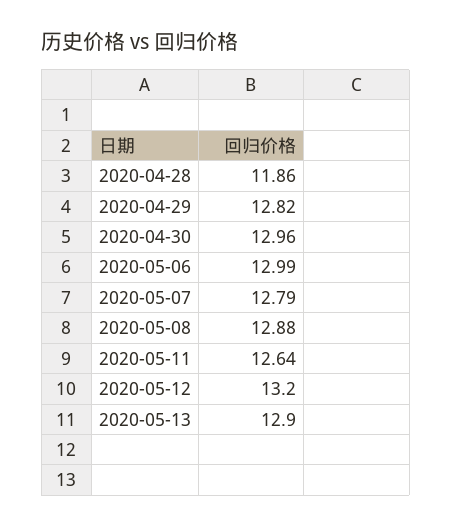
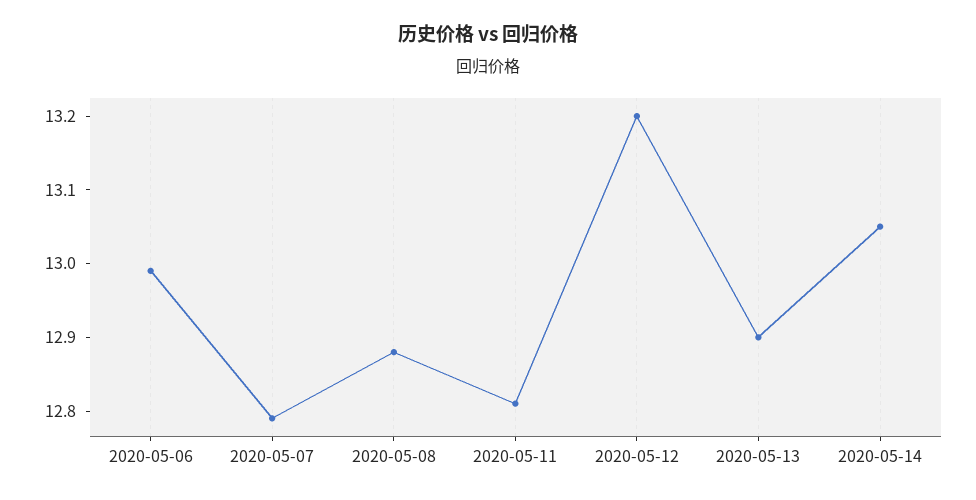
2020-04-28: 11.86 -> none
2020-04-29: 12.82 -> none
2020-04-30: 12.96 -> none
2020-05-11: 12.64 -> 12.8
2020-05-14: none -> 13.05

